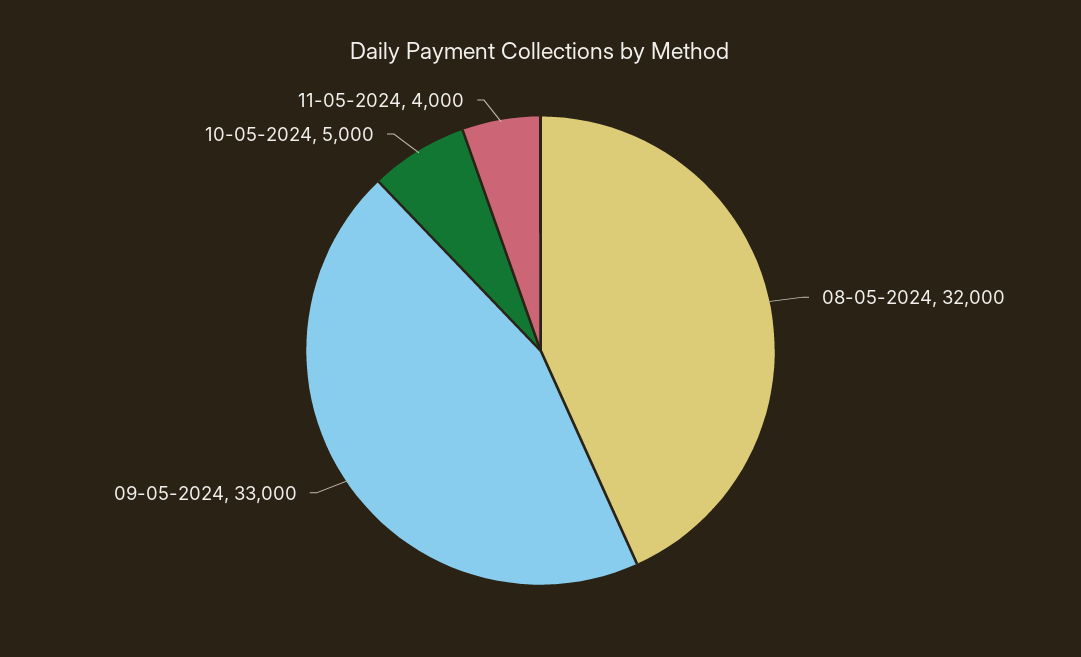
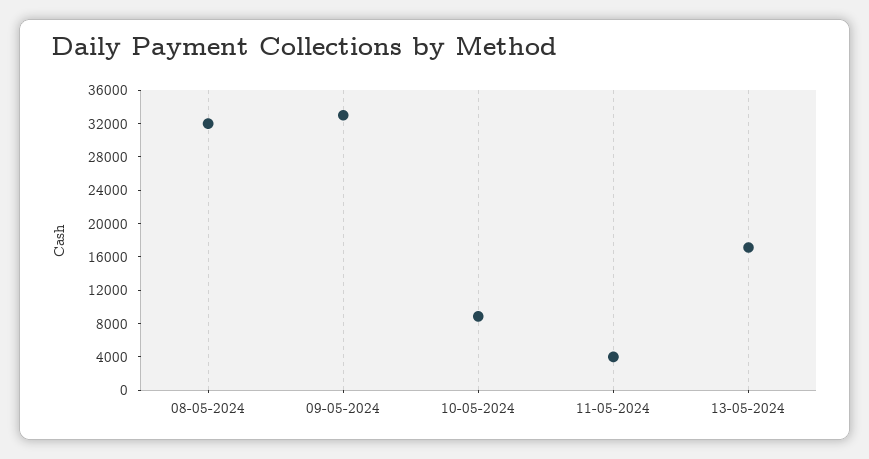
10-05-2024: 5000 -> 9000
13-05-2024: none -> 17000

